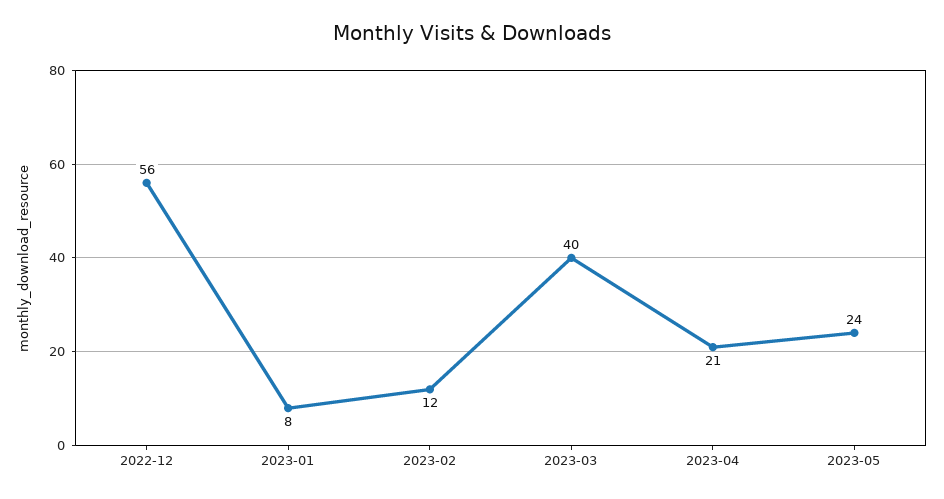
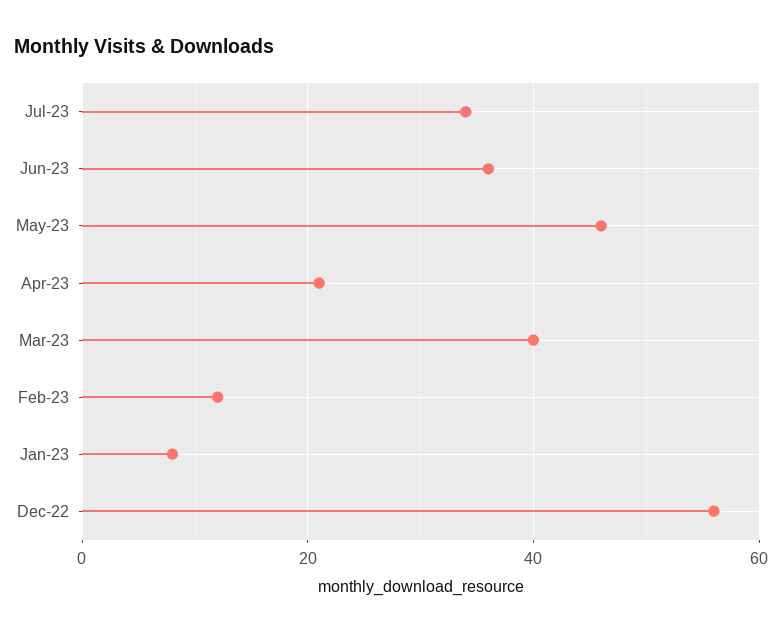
2023-05: 24 -> 45
Jul-23: none -> 35
Jun-23: none -> 35

